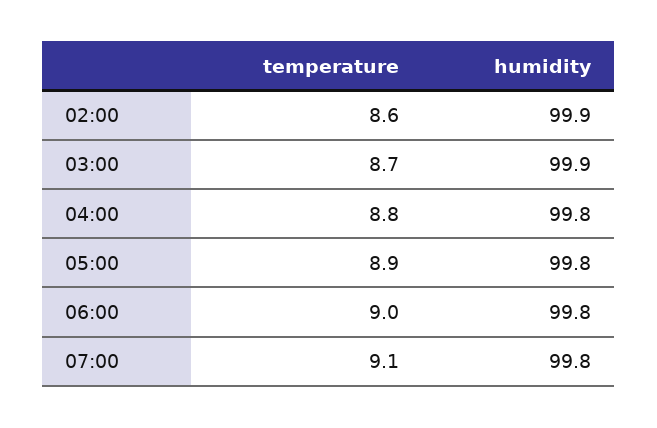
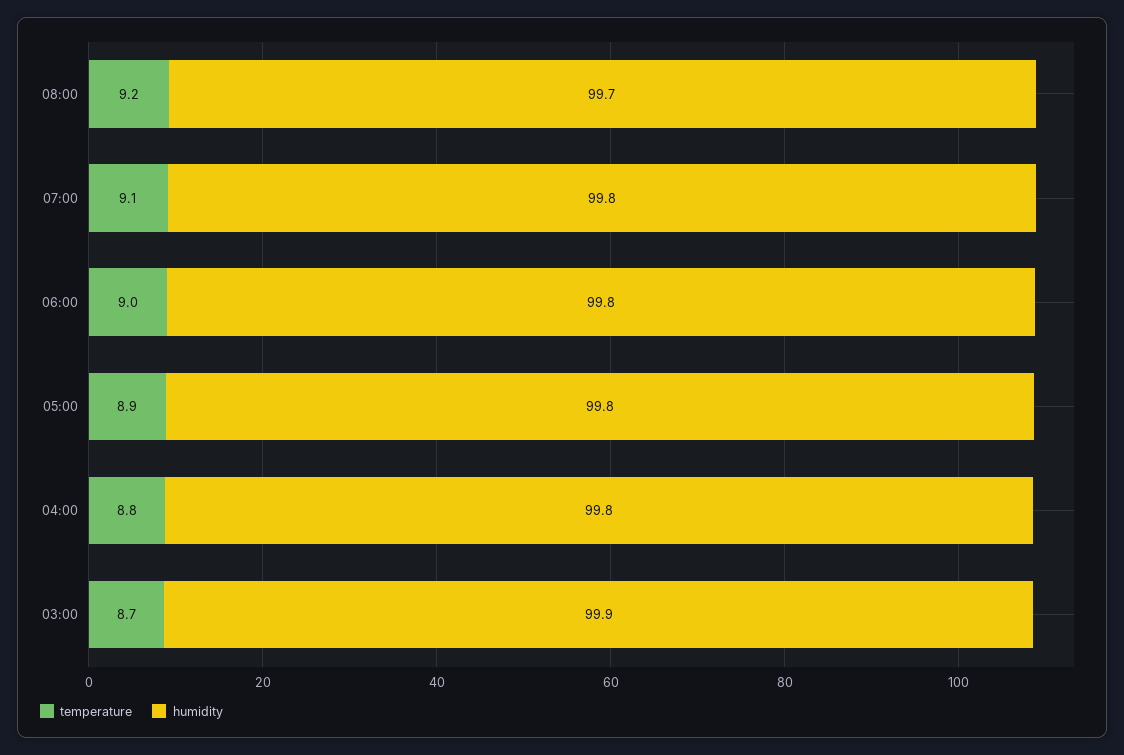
temperature, 02:00: 8.6 -> none
humidity, 02:00: 99.9 -> none
temperature, 08:00: none -> 9.2
humidity, 08:00: none -> 99.7

